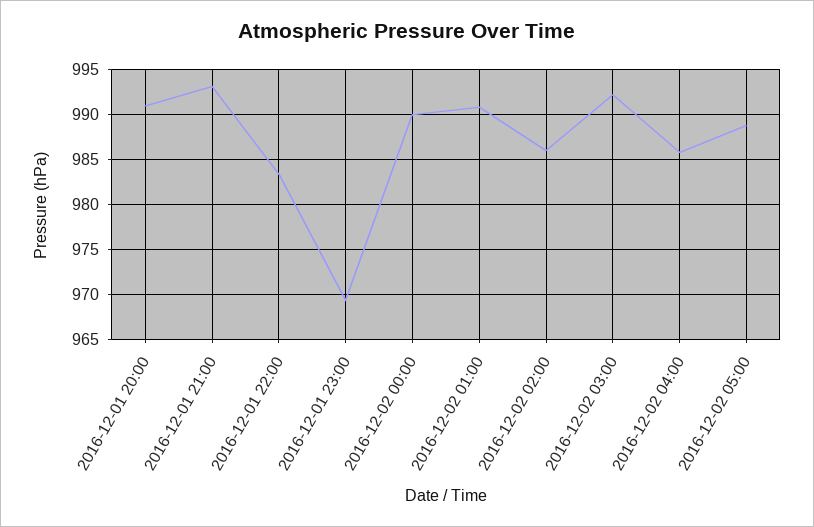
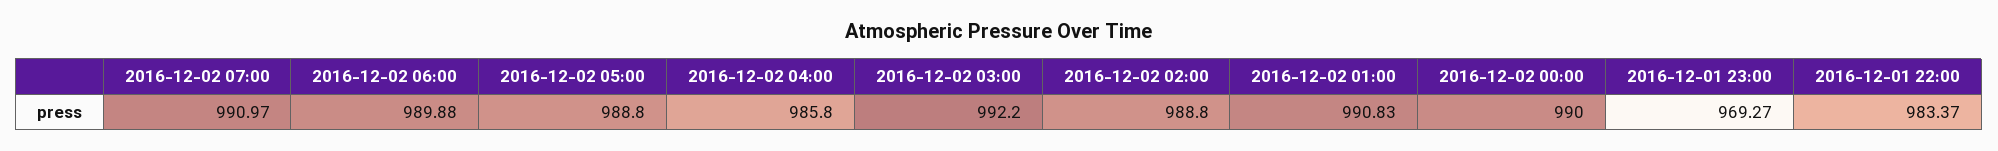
2016-12-01 20:00: 991 -> none
2016-12-01 21:00: 993 -> none
2016-12-02 02:00: 986 -> 988.8
2016-12-02 07:00: none -> 990.97
2016-12-02 06:00: none -> 989.88

